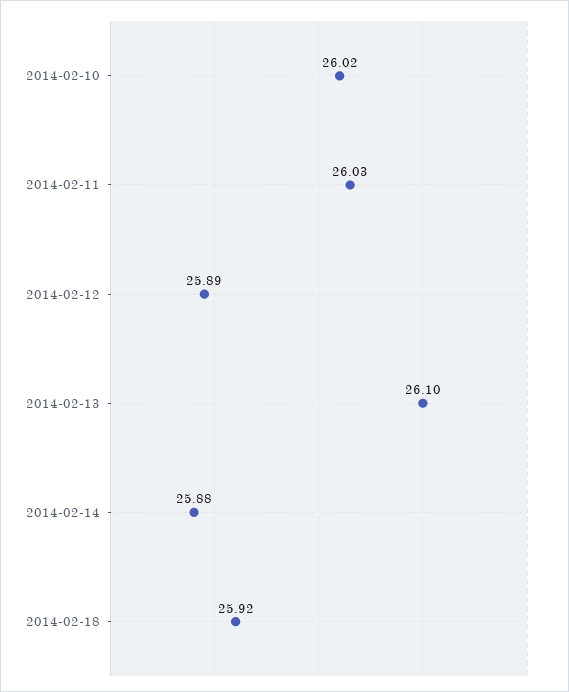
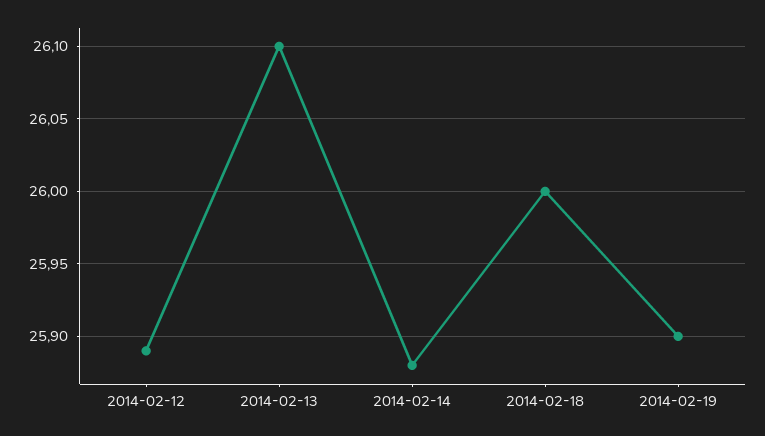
2014-02-10: 26.02 -> none
2014-02-11: 26.03 -> none
2014-02-18: 25.92 -> 26
2014-02-19: none -> 25.9

